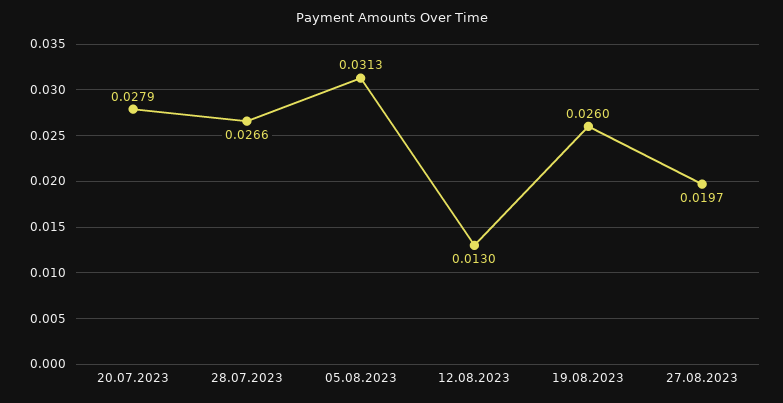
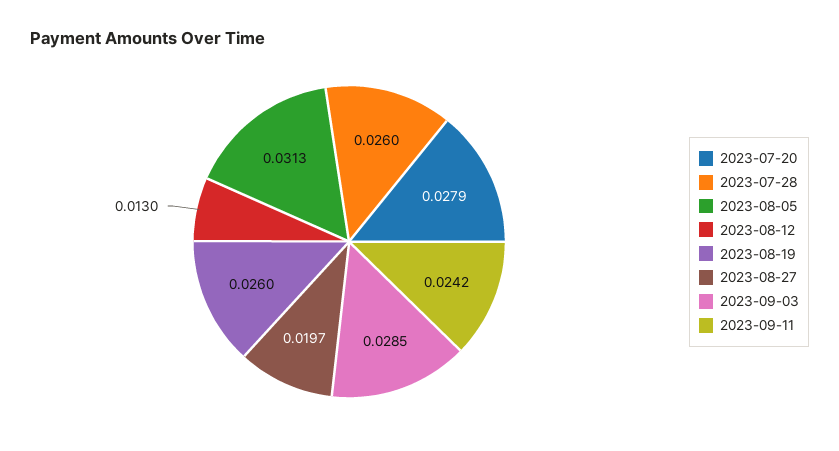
28.07.2023: 0.0266 -> 0.026
2023-09-03: none -> 0.0285
2023-09-11: none -> 0.0242

